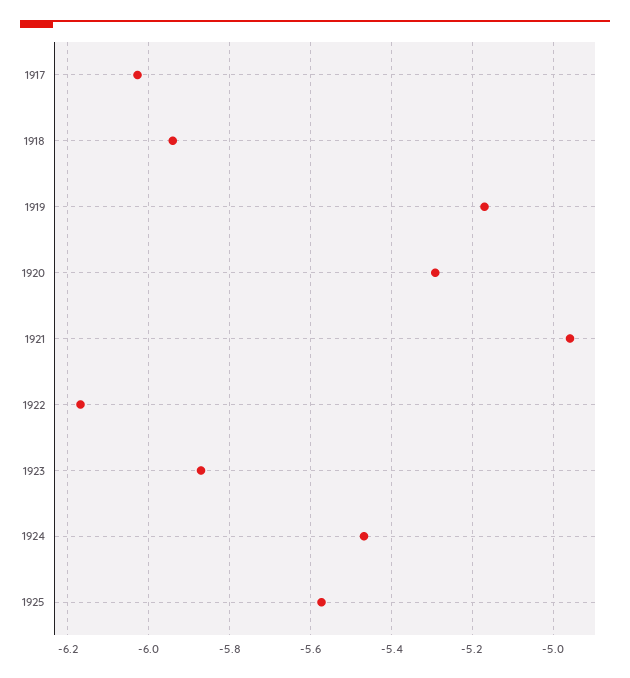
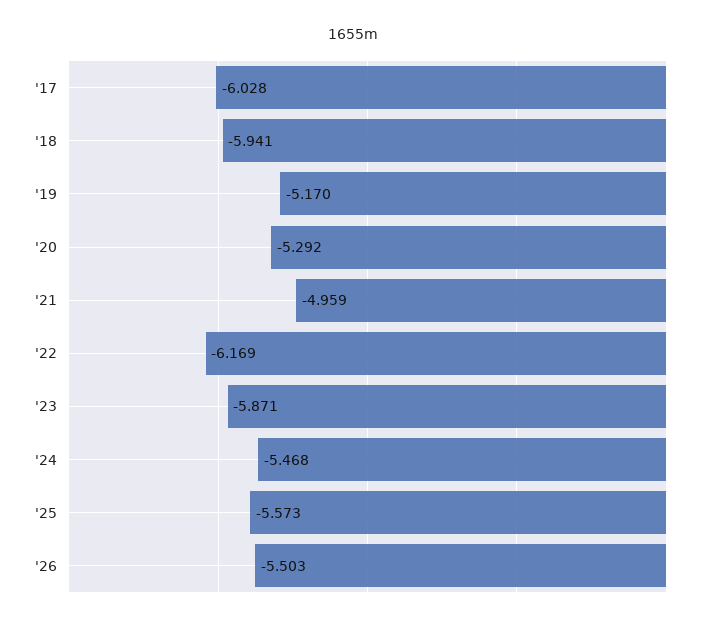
'26: none -> -5.503

